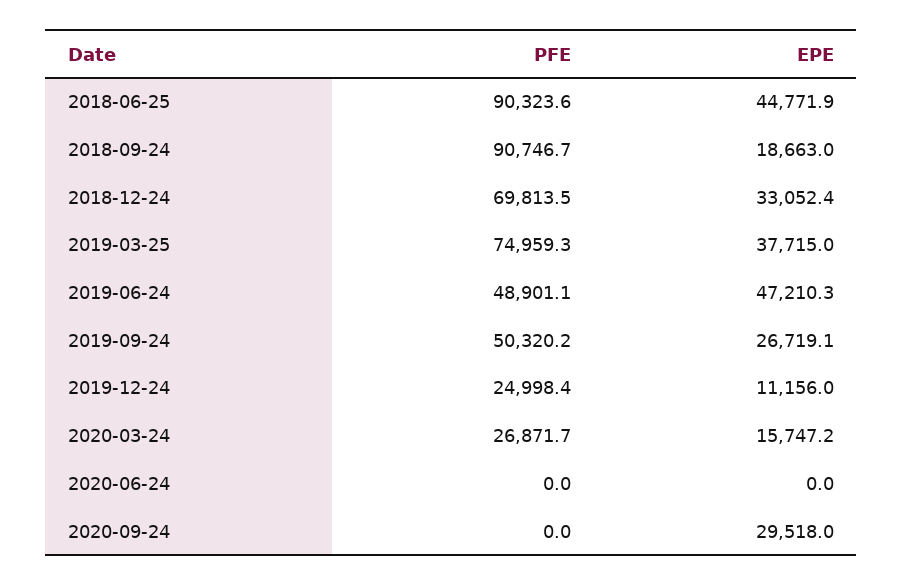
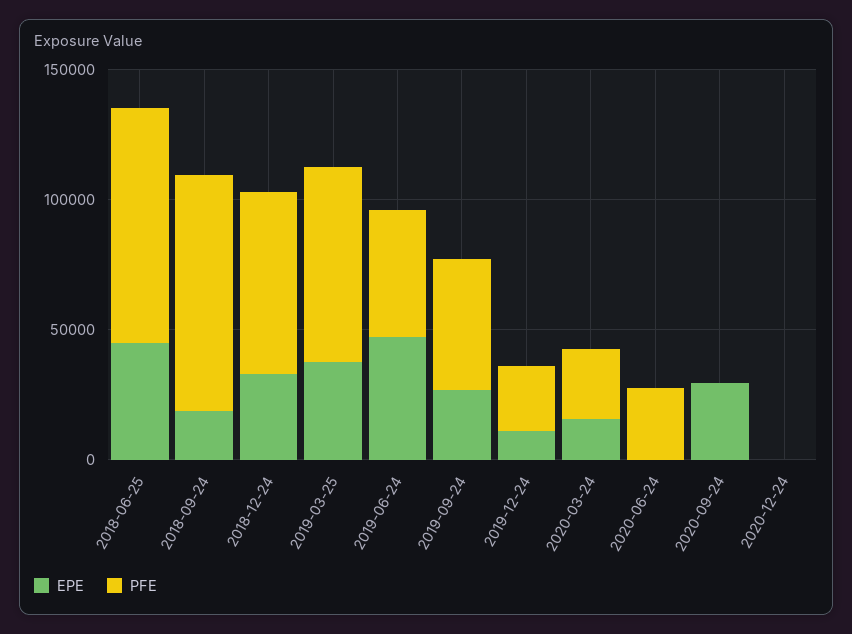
PFE, 2020-06-24: 0 -> 30000
EPE, 2020-12-24: none -> 0
PFE, 2020-12-24: none -> 0

